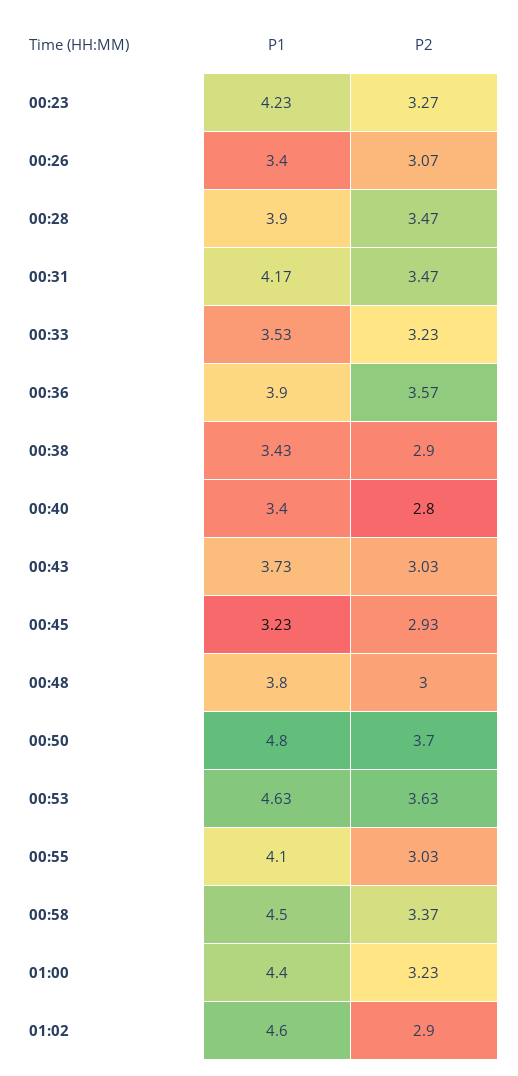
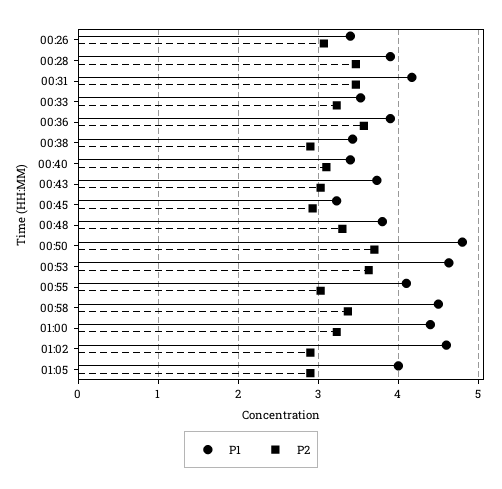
P1, 00:23: 4.23 -> none
P2, 00:23: 3.27 -> none
P2, 00:40: 2.8 -> 3.1
P2, 00:48: 3 -> 3.3
P1, 01:05: none -> 4
P2, 01:05: none -> 2.9

